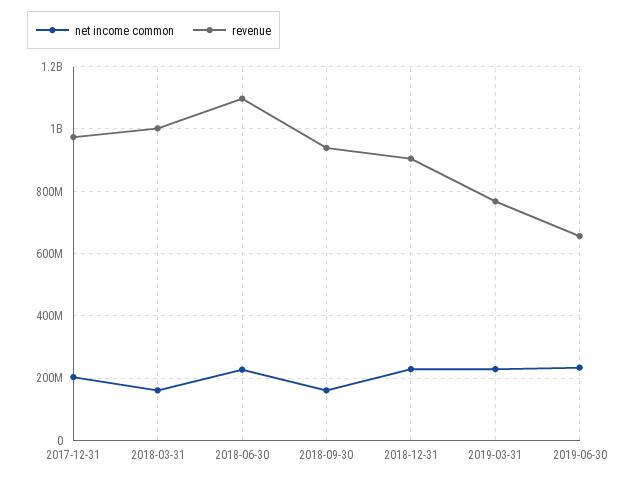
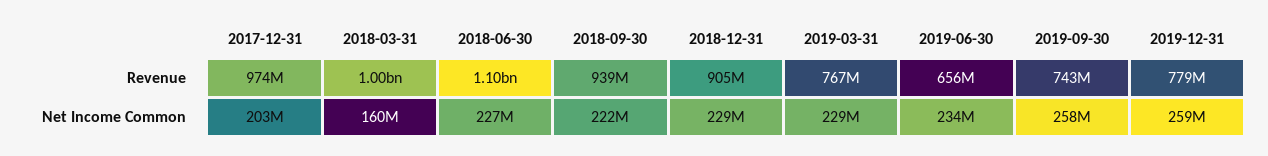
net income common, 2018-09-30: 160000000 -> 222000000
revenue, 2019-09-30: none -> 743000000
revenue, 2019-12-31: none -> 779000000
net income common, 2019-09-30: none -> 258000000
net income common, 2019-12-31: none -> 259000000

